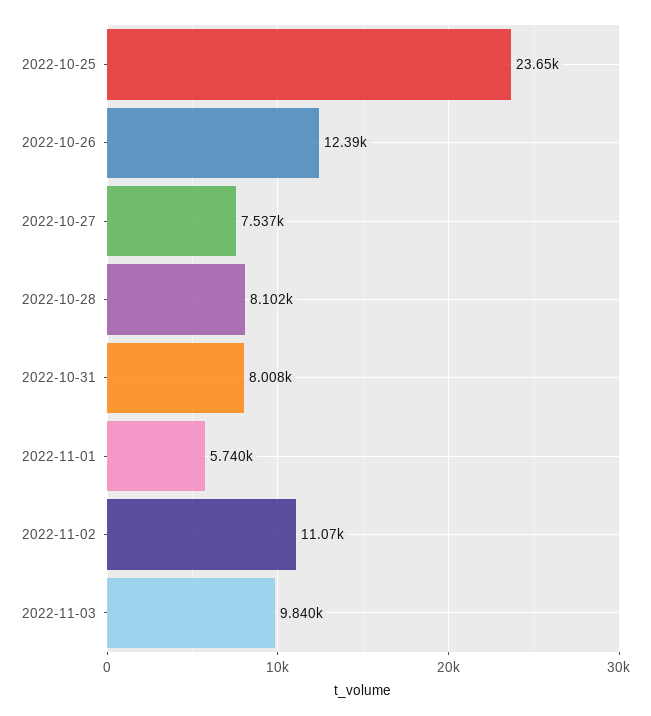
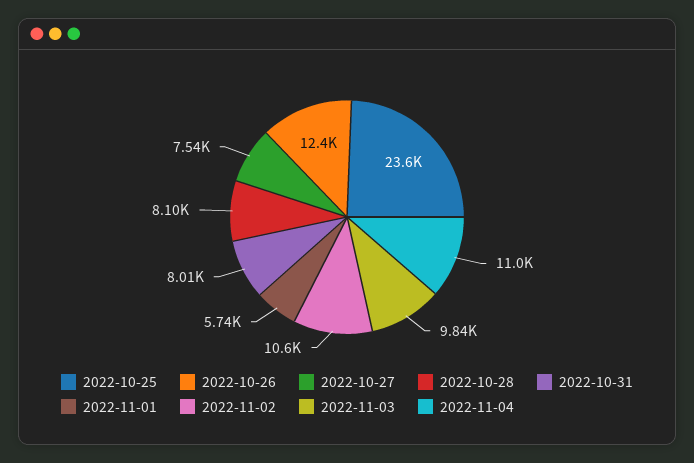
2022-11-02: 11070 -> 10600
2022-11-04: none -> 11000

